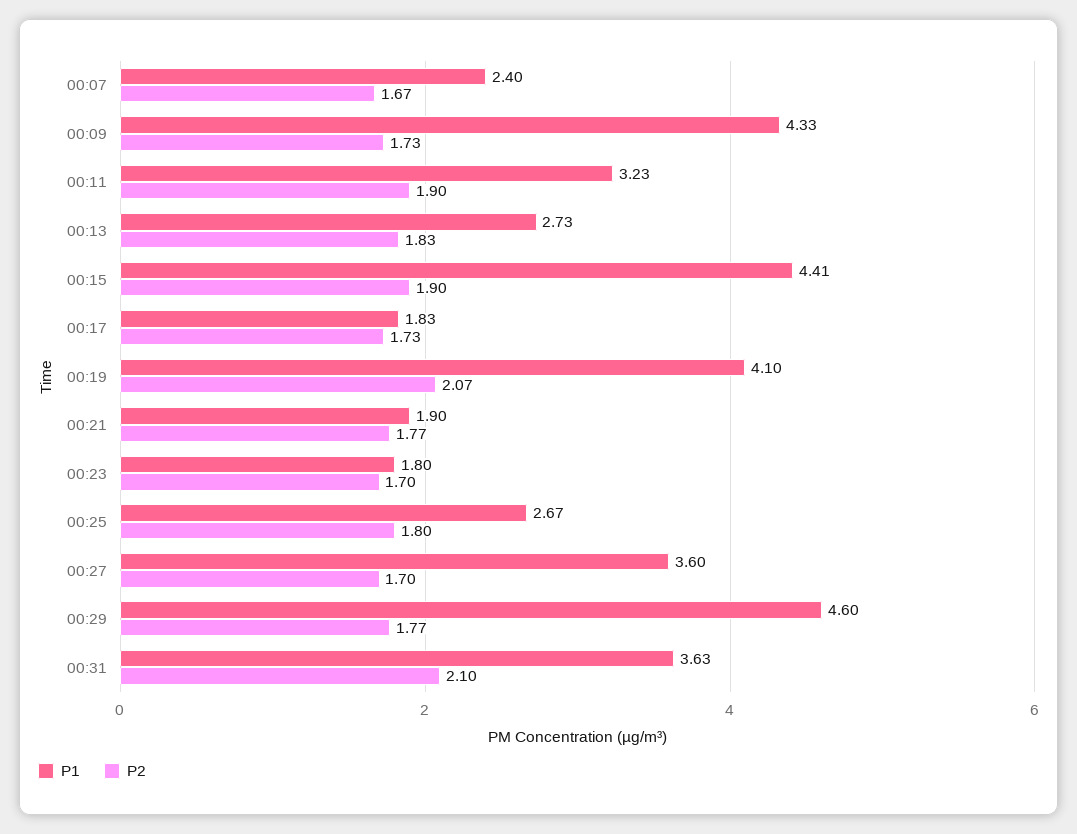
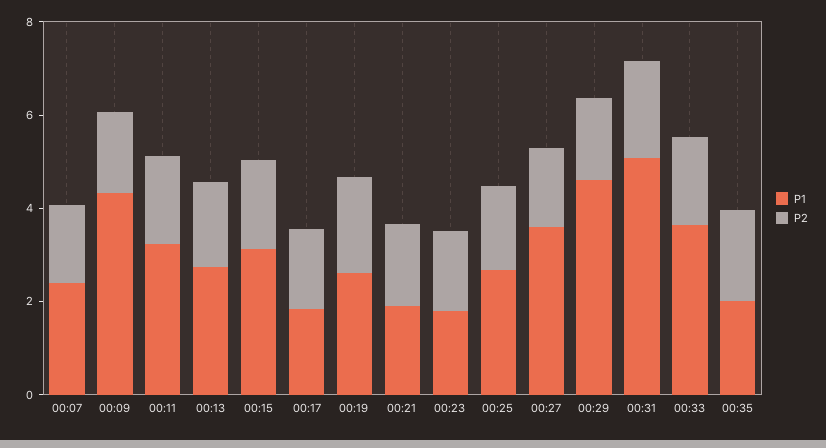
P1, 00:15: 4.41 -> 3
P1, 00:19: 4.1 -> 2.5
P1, 00:31: 3.63 -> 5
P1, 00:33: none -> 3.5
P2, 00:33: none -> 2
P1, 00:35: none -> 2
P2, 00:35: none -> 2

